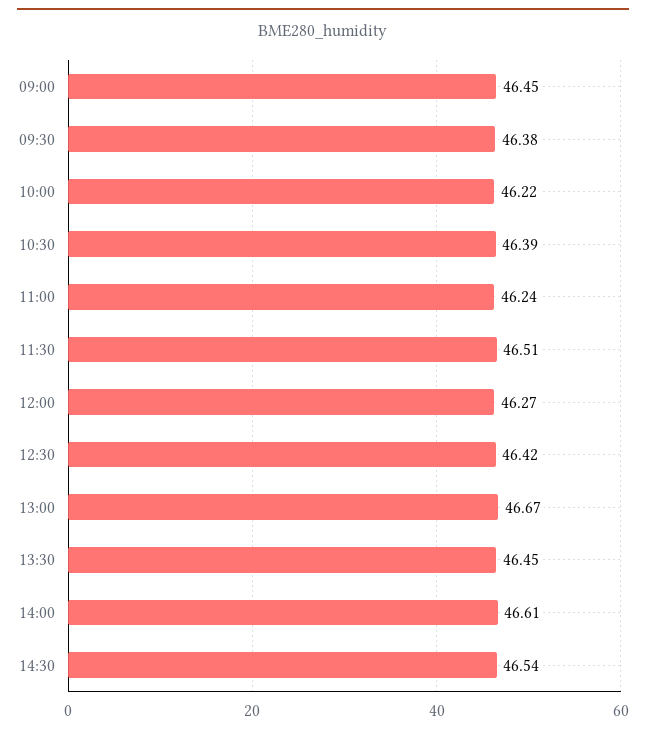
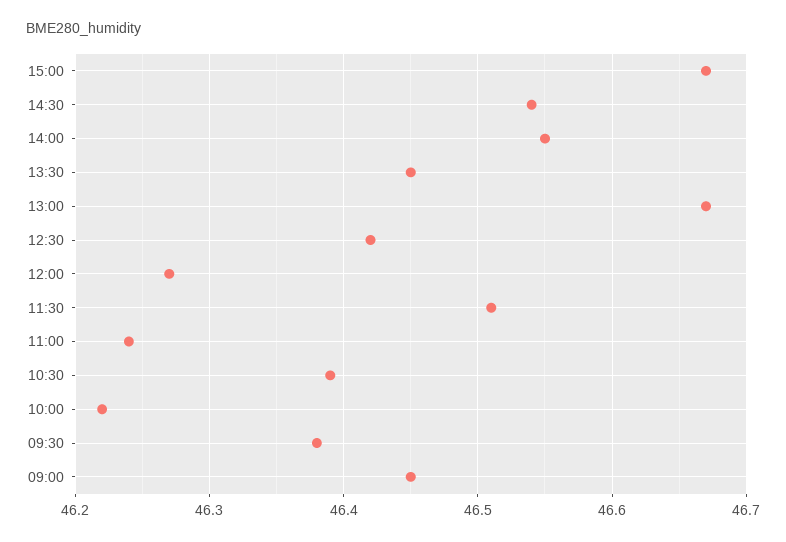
14:00: 46.61 -> 46.55
15:00: none -> 46.67

